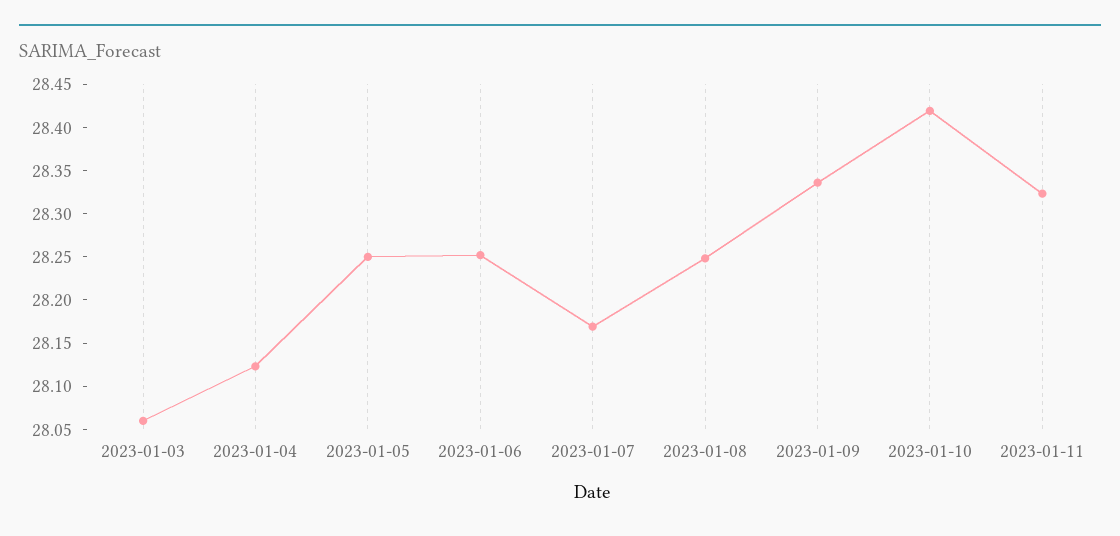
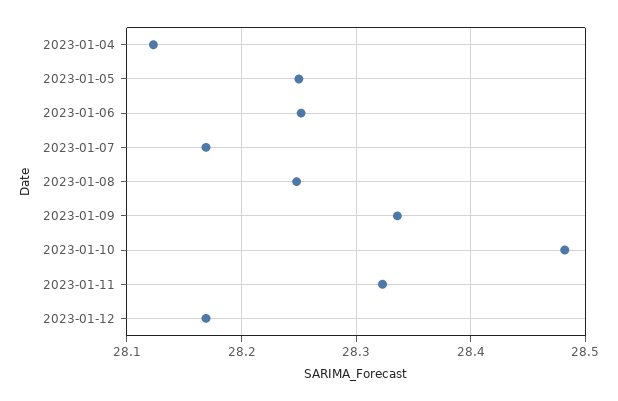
2023-01-03: 28.06 -> none
2023-01-10: 28.42 -> 28.48
2023-01-12: none -> 28.17

